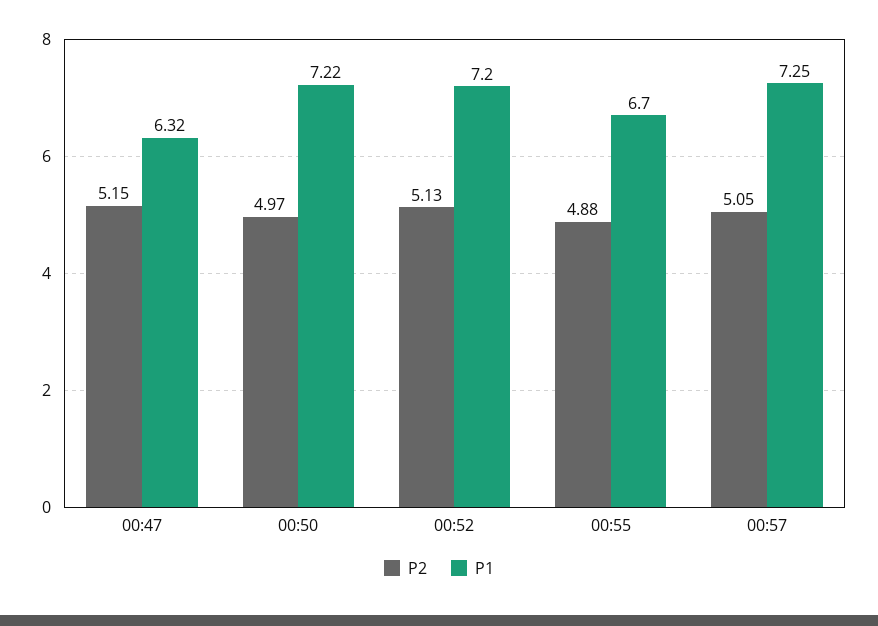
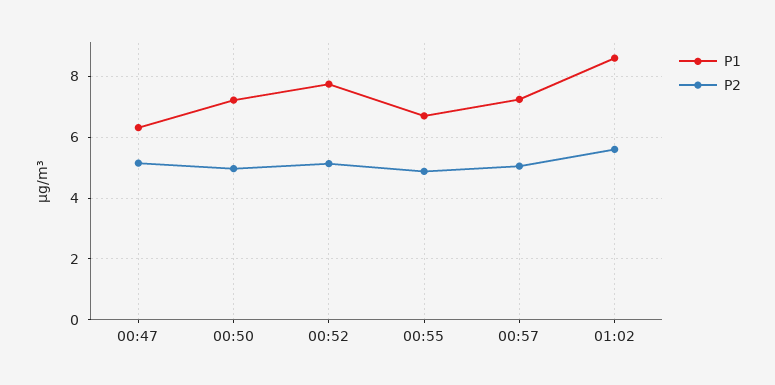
P1, 00:52: 7.2 -> 7.8
P1, 01:02: none -> 8.6
P2, 01:02: none -> 5.6

